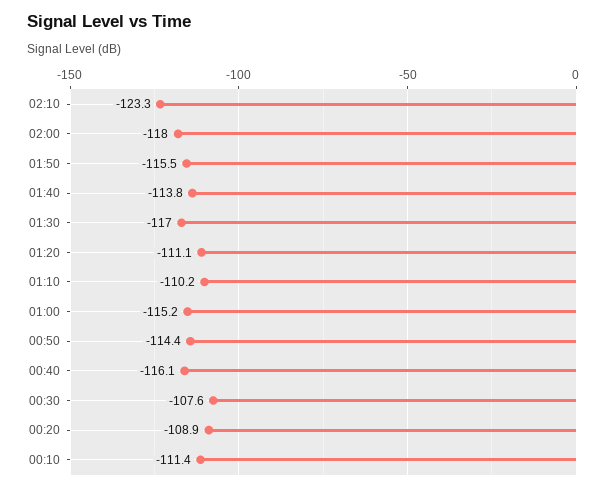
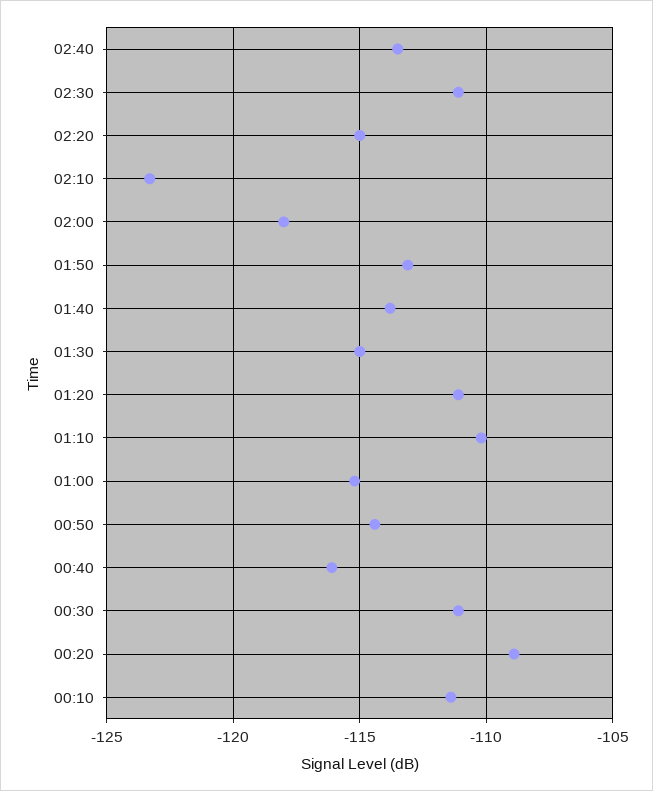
01:50: -115.5 -> -113
01:30: -117 -> -115
00:30: -107.6 -> -111
02:40: none -> -113.5
02:30: none -> -111
02:20: none -> -115

